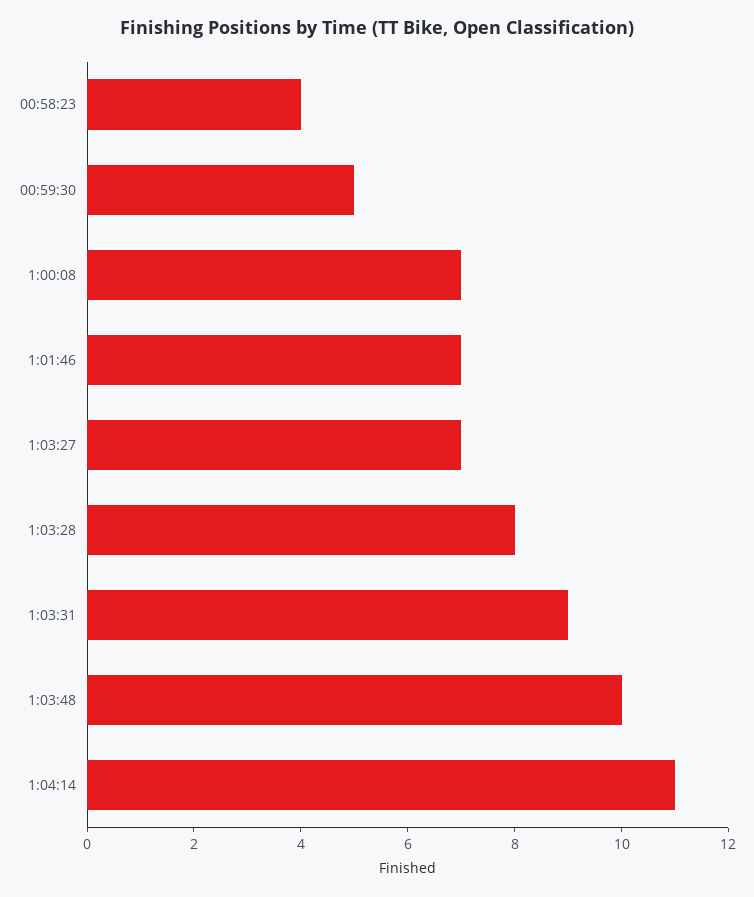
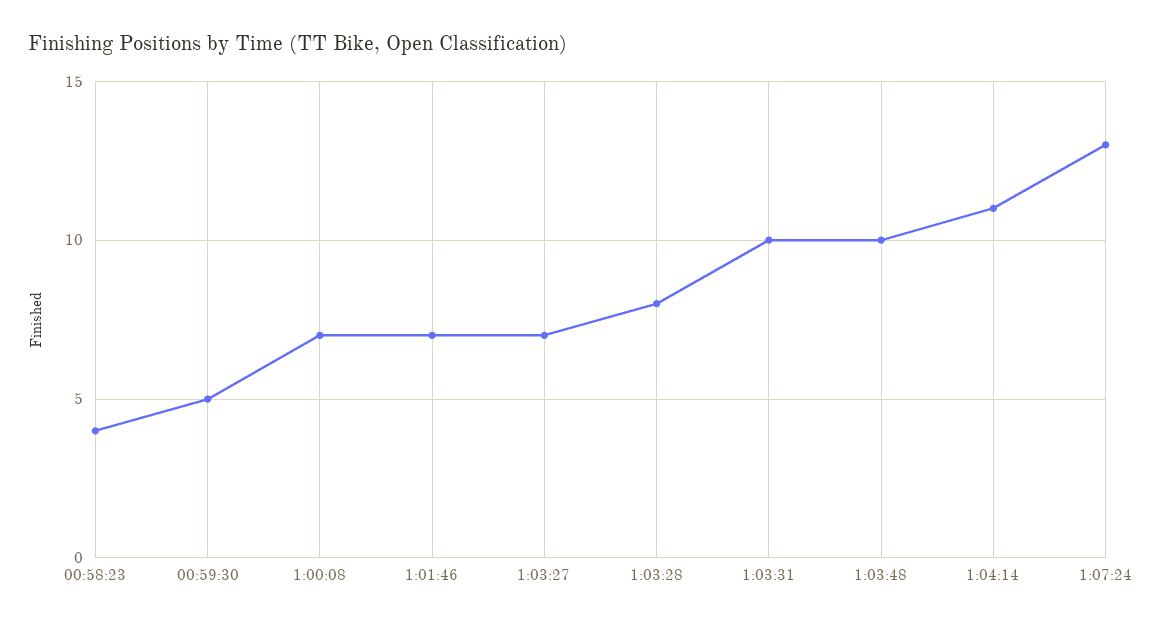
1:03:31: 9 -> 10
1:07:24: none -> 13

